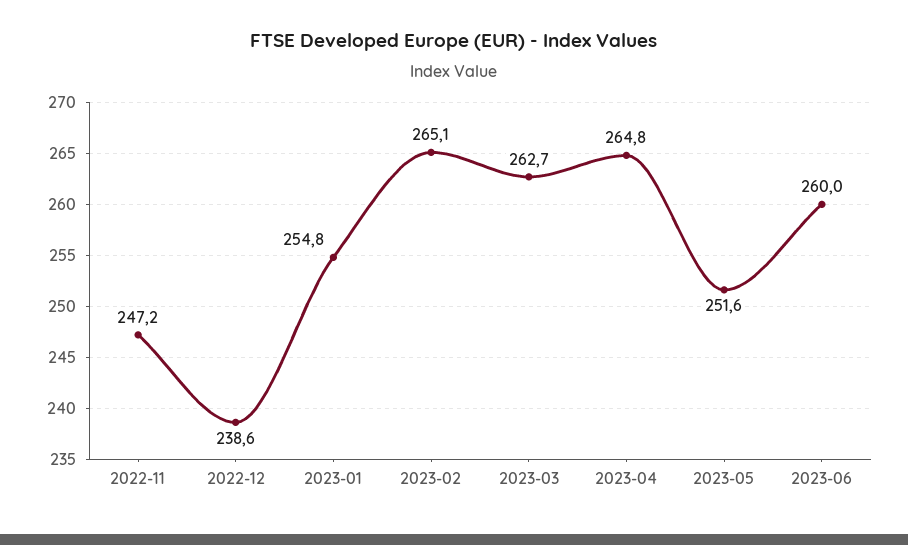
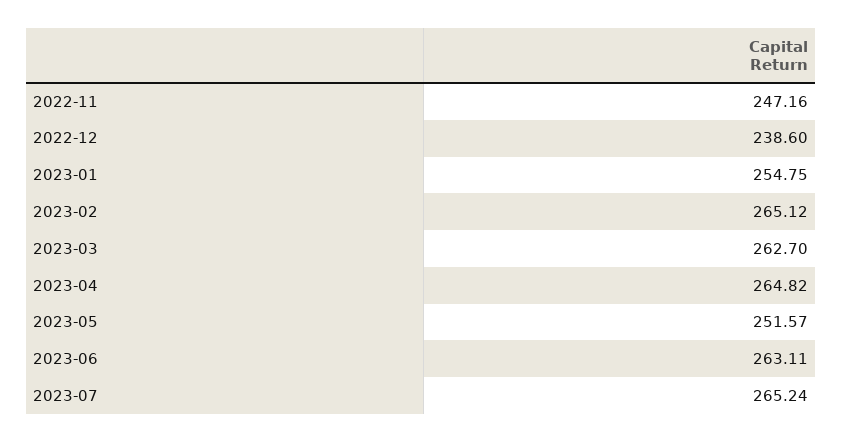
2023-06: 260 -> 263.11
2023-07: none -> 265.24

